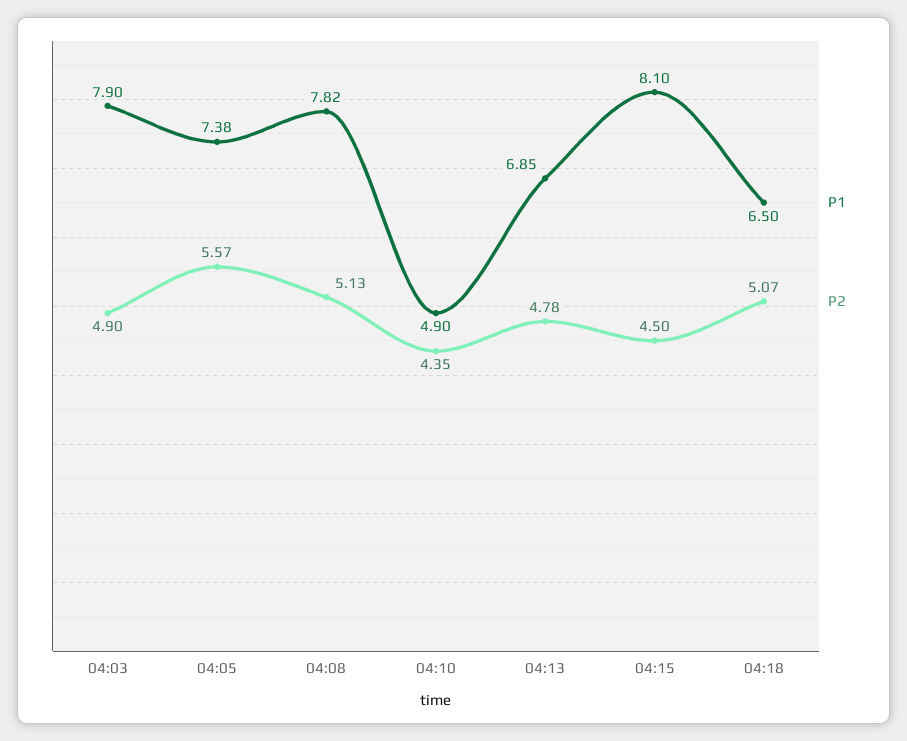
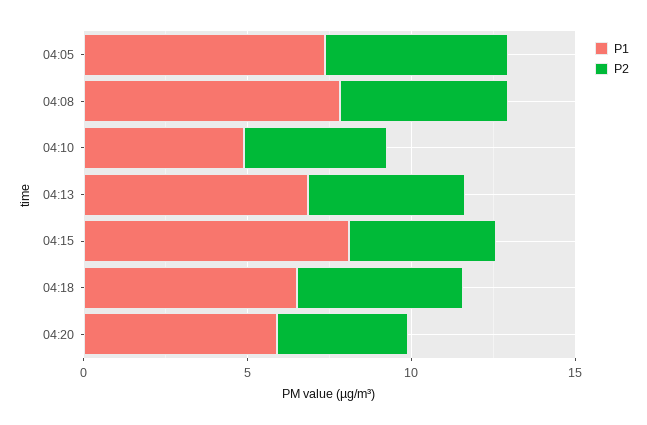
P1, 04:03: 7.9 -> none
P2, 04:03: 4.9 -> none
P1, 04:20: none -> 6
P2, 04:20: none -> 4

